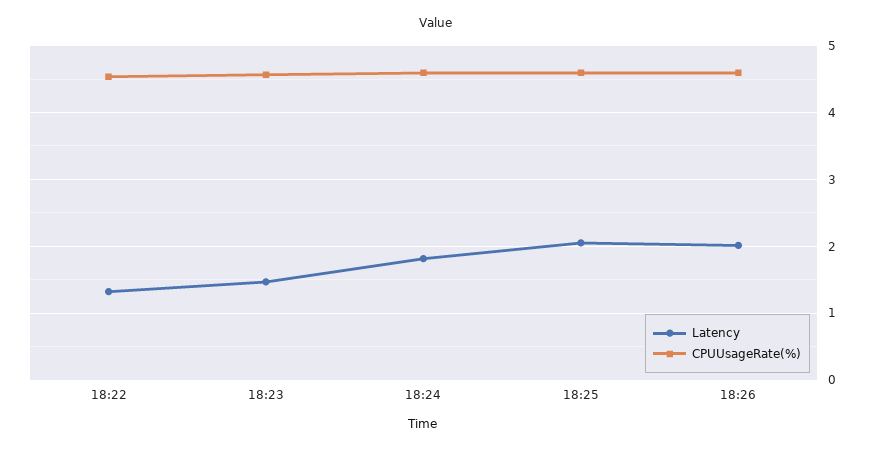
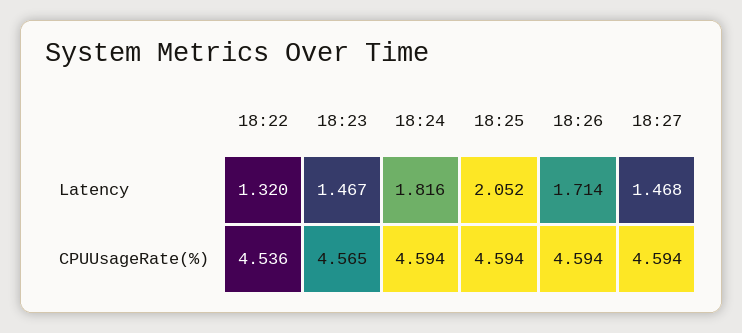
Latency, 18:26: 2 -> 1.714
Latency, 18:27: none -> 1.468
CPUUsageRate(%), 18:27: none -> 4.594

